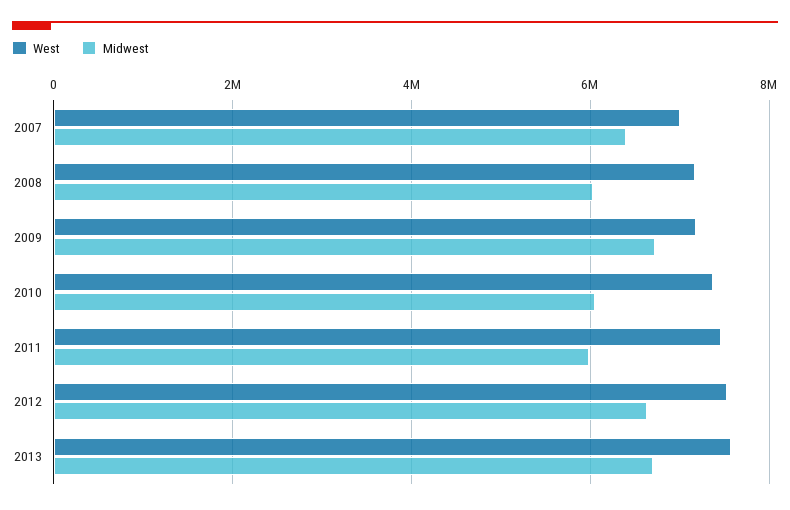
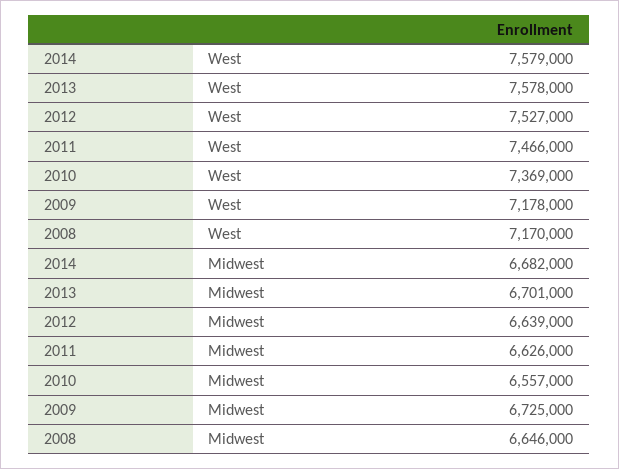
West, 2007: 7000000 -> none
Midwest, 2007: 6400000 -> none
Midwest, 2008: 6000000 -> 6646000
Midwest, 2010: 6000000 -> 6557000
Midwest, 2011: 6000000 -> 6626000
West, 2014: none -> 7579000
Midwest, 2014: none -> 6682000

